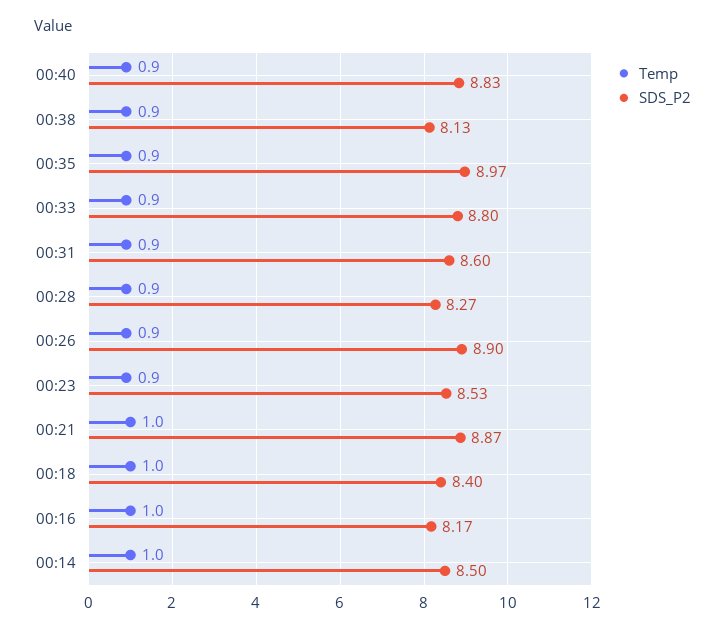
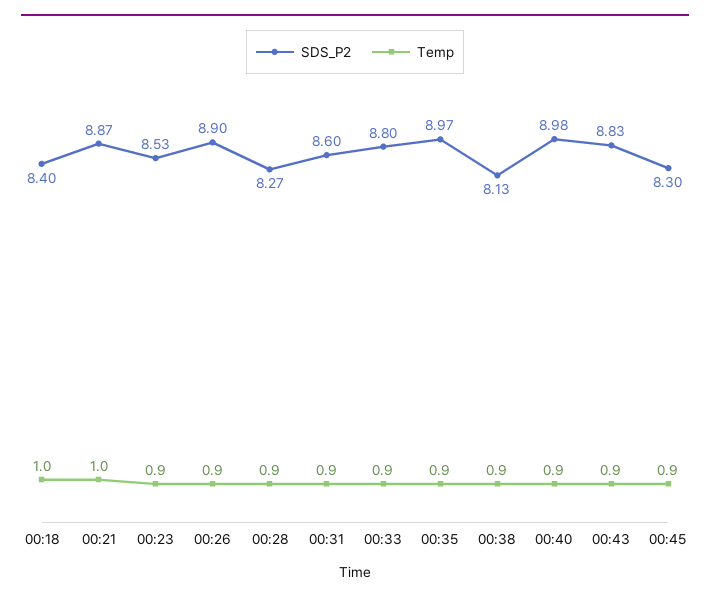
SDS_P2, 00:40: 8.83 -> 8.98
Temp, 00:16: 1 -> none
SDS_P2, 00:16: 8.17 -> none
Temp, 00:14: 1 -> none
SDS_P2, 00:14: 8.5 -> none
SDS_P2, 00:43: none -> 8.83
Temp, 00:43: none -> 0.9
SDS_P2, 00:45: none -> 8.3
Temp, 00:45: none -> 0.9

